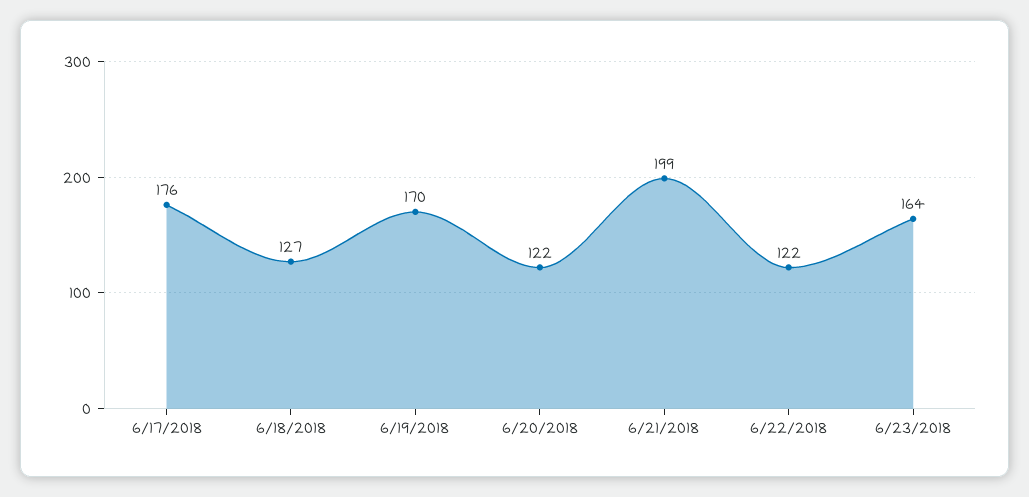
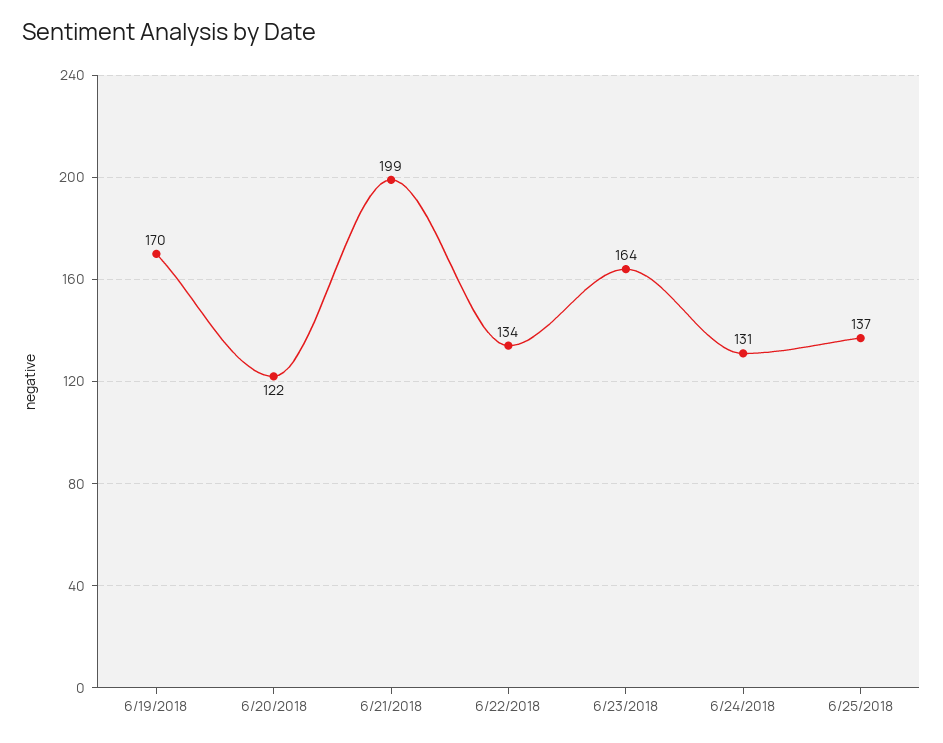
6/17/2018: 176 -> none
6/18/2018: 127 -> none
6/22/2018: 122 -> 134
6/24/2018: none -> 131
6/25/2018: none -> 137

